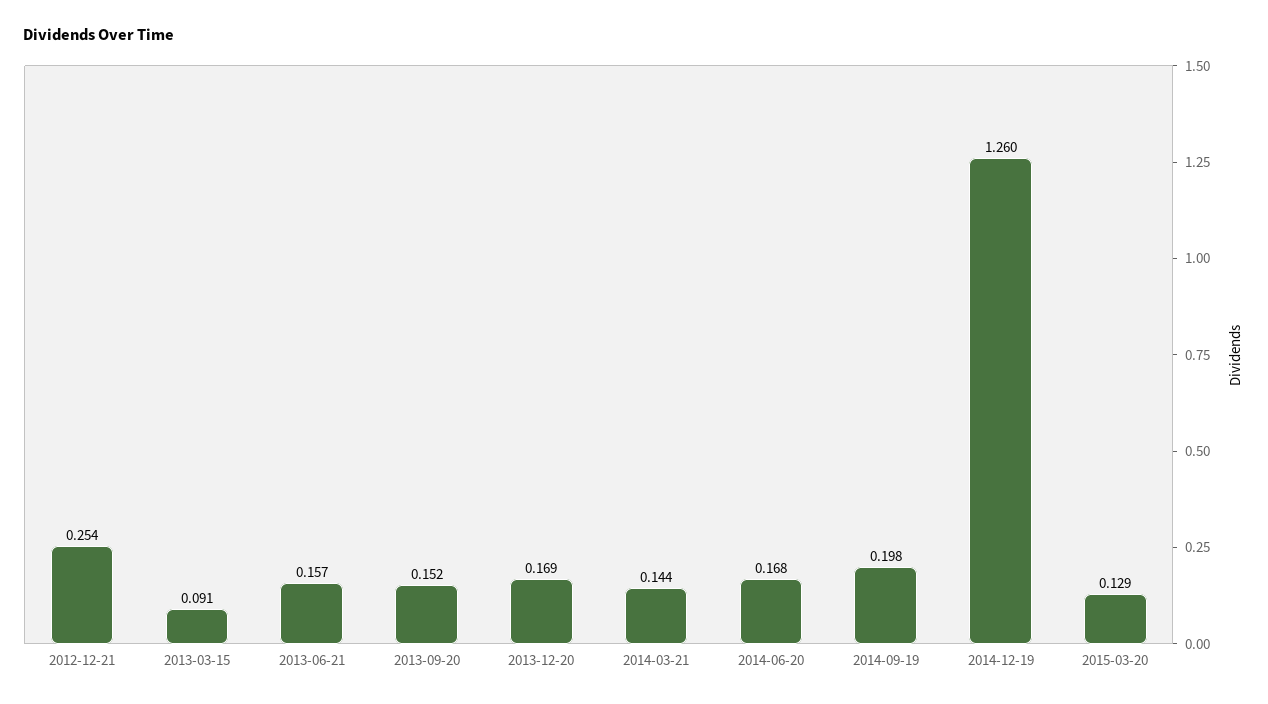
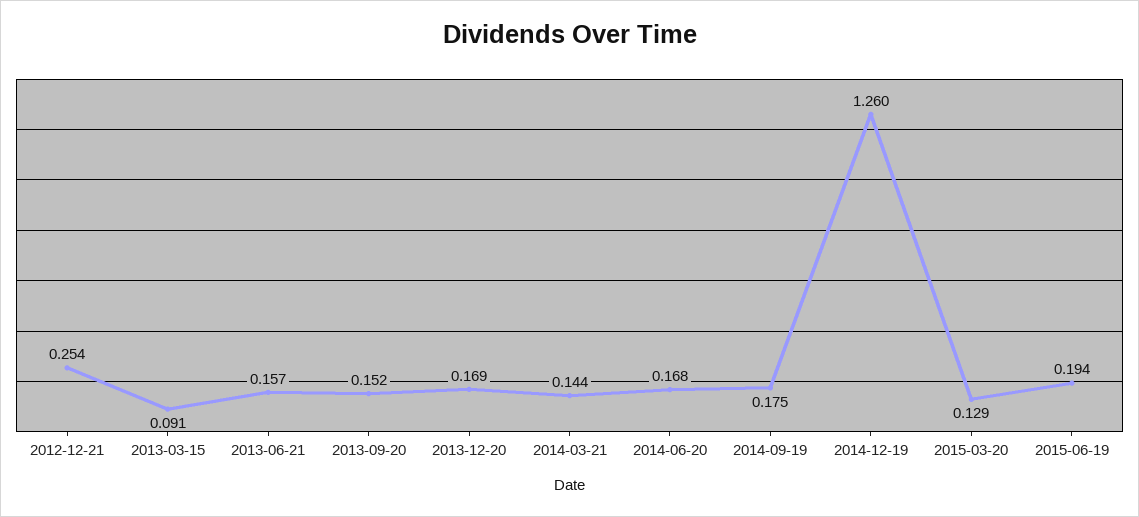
2014-09-19: 0.198 -> 0.175
2015-06-19: none -> 0.194

